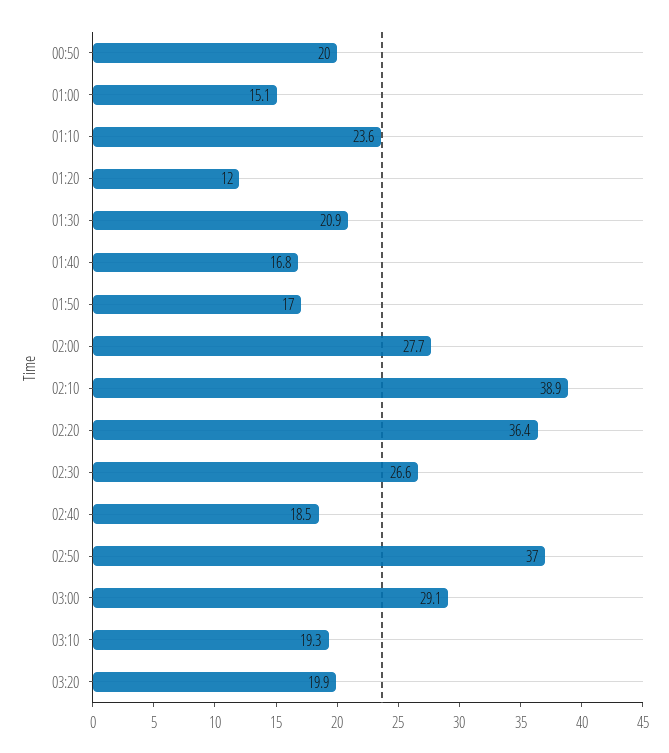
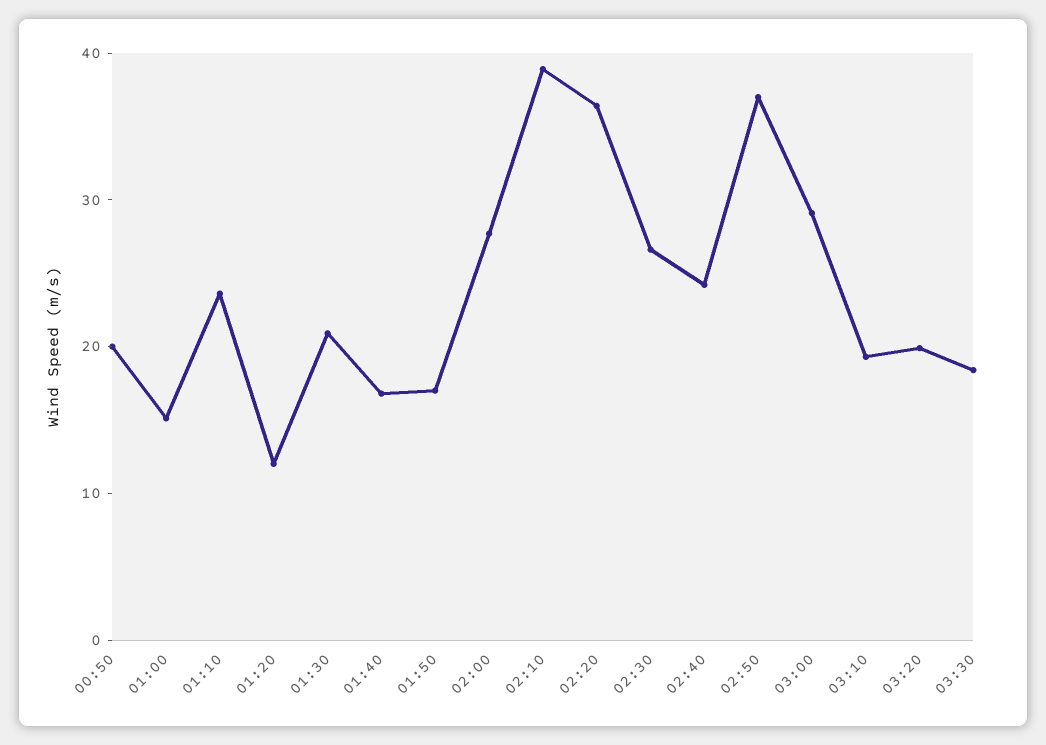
02:40: 18.5 -> 24
03:30: none -> 18

